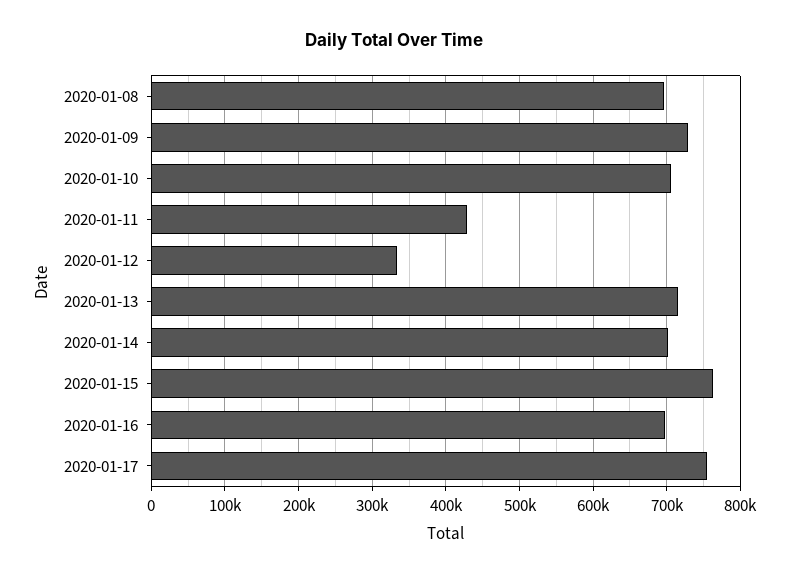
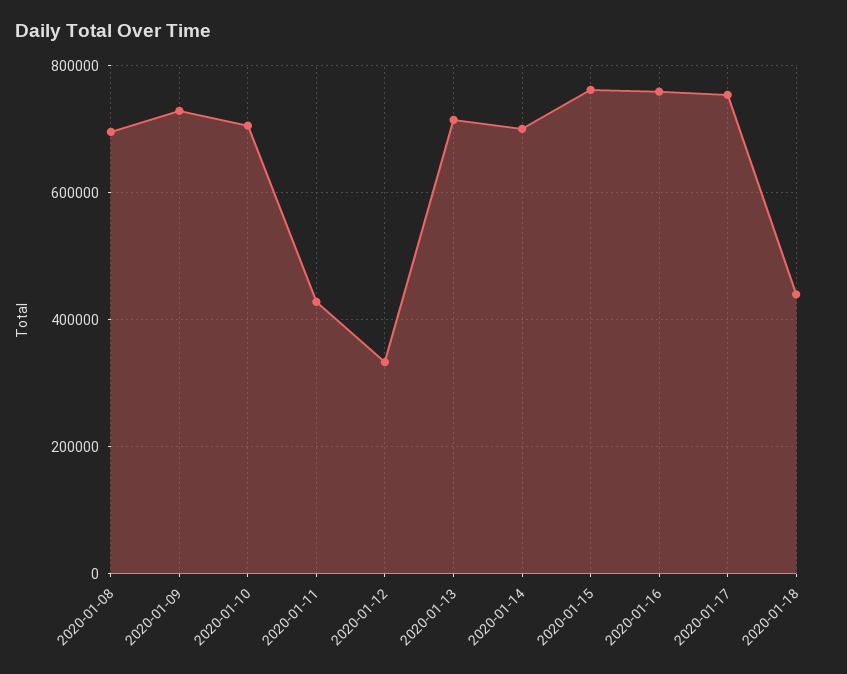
2020-01-16: 700000 -> 760000
2020-01-18: none -> 440000

